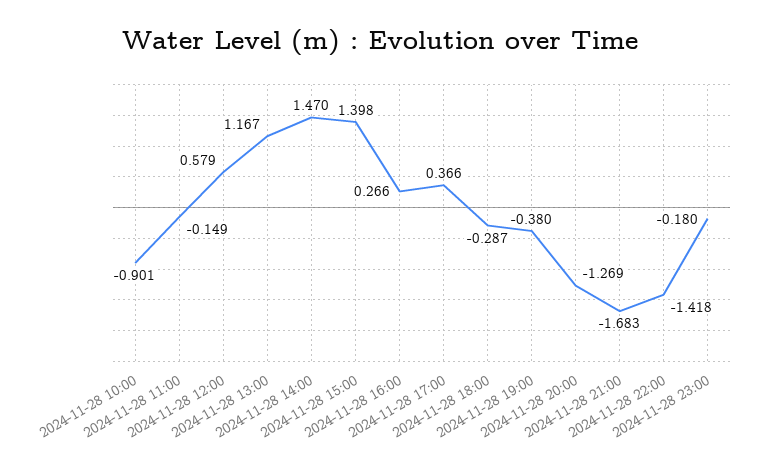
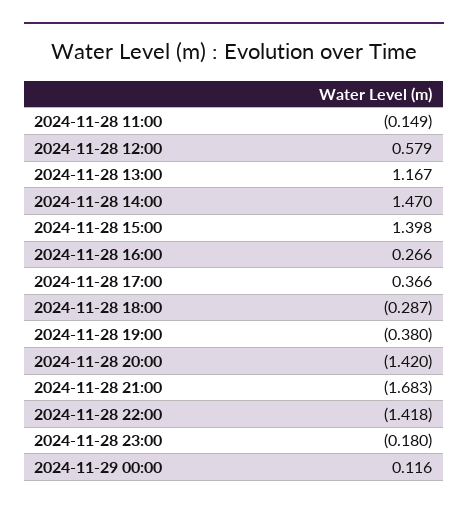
2024-11-28 10:00: -0.901 -> none
2024-11-28 20:00: -1.269 -> -1.42
2024-11-29 00:00: none -> 0.116

